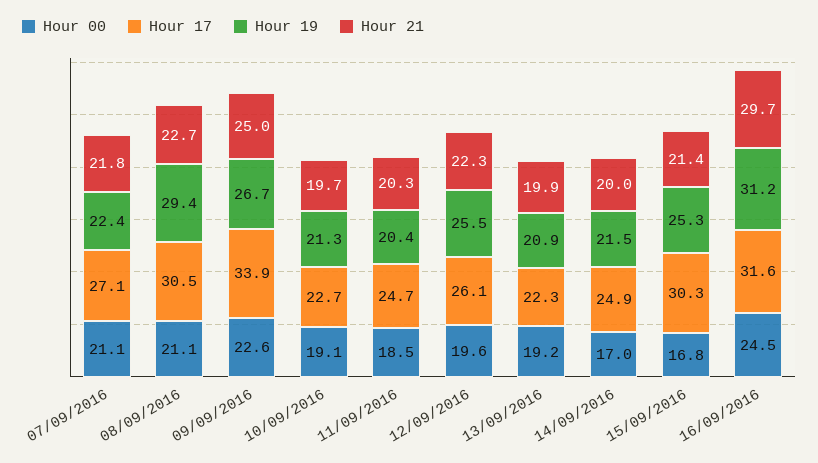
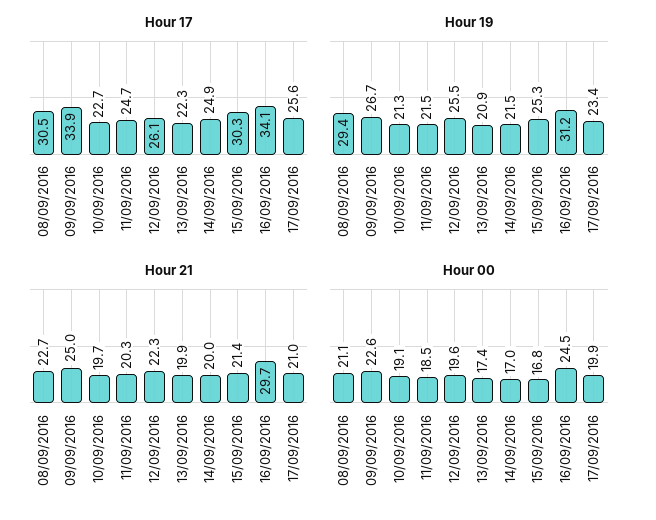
Hour 00, 07/09/2016: 21.1 -> none
Hour 17, 07/09/2016: 27.1 -> none
Hour 19, 07/09/2016: 22.4 -> none
Hour 21, 07/09/2016: 21.8 -> none
Hour 19, 11/09/2016: 20.4 -> 21.5
Hour 00, 13/09/2016: 19.2 -> 17.4
Hour 17, 16/09/2016: 31.6 -> 34.1
Hour 17, 17/09/2016: none -> 25.6
Hour 19, 17/09/2016: none -> 23.4
Hour 21, 17/09/2016: none -> 21
Hour 00, 17/09/2016: none -> 19.9

